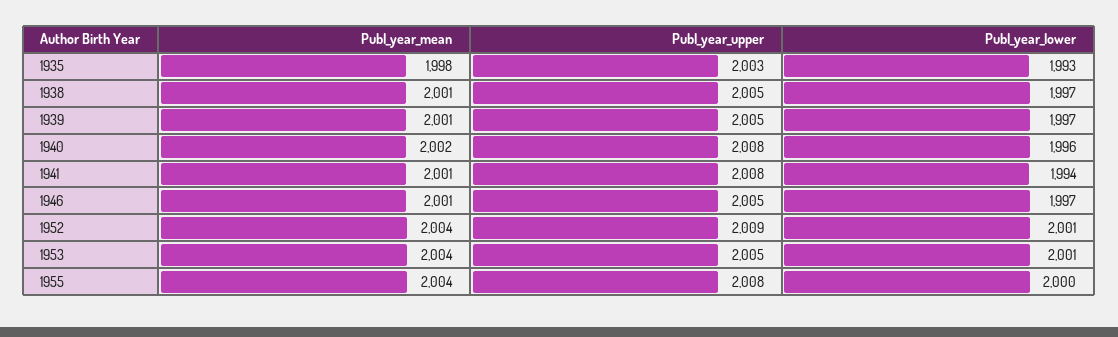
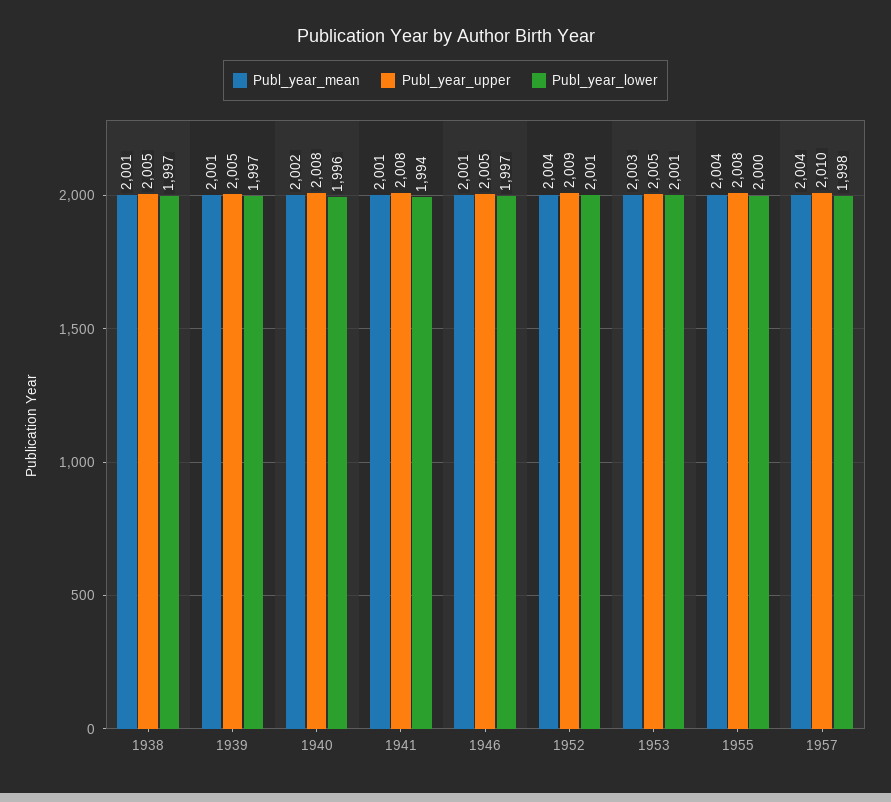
Publ_year_mean, 1935: 1998 -> none
Publ_year_upper, 1935: 2003 -> none
Publ_year_lower, 1935: 1993 -> none
Publ_year_mean, 1953: 2004 -> 2003
Publ_year_mean, 1957: none -> 2004
Publ_year_upper, 1957: none -> 2010
Publ_year_lower, 1957: none -> 1998

